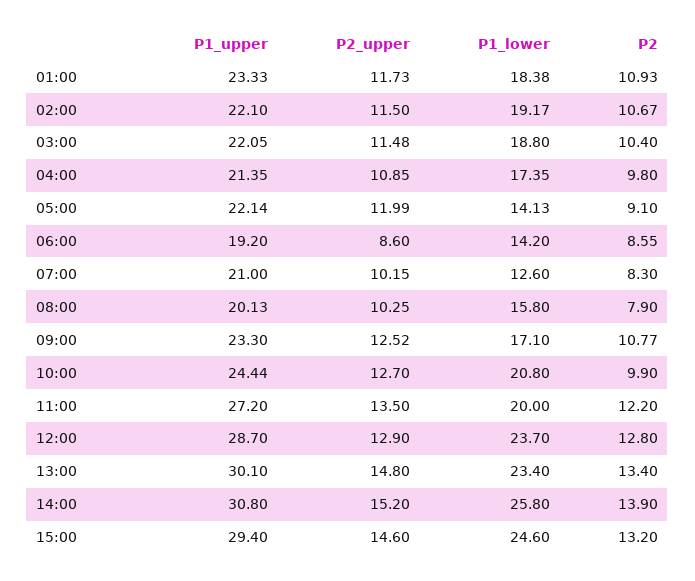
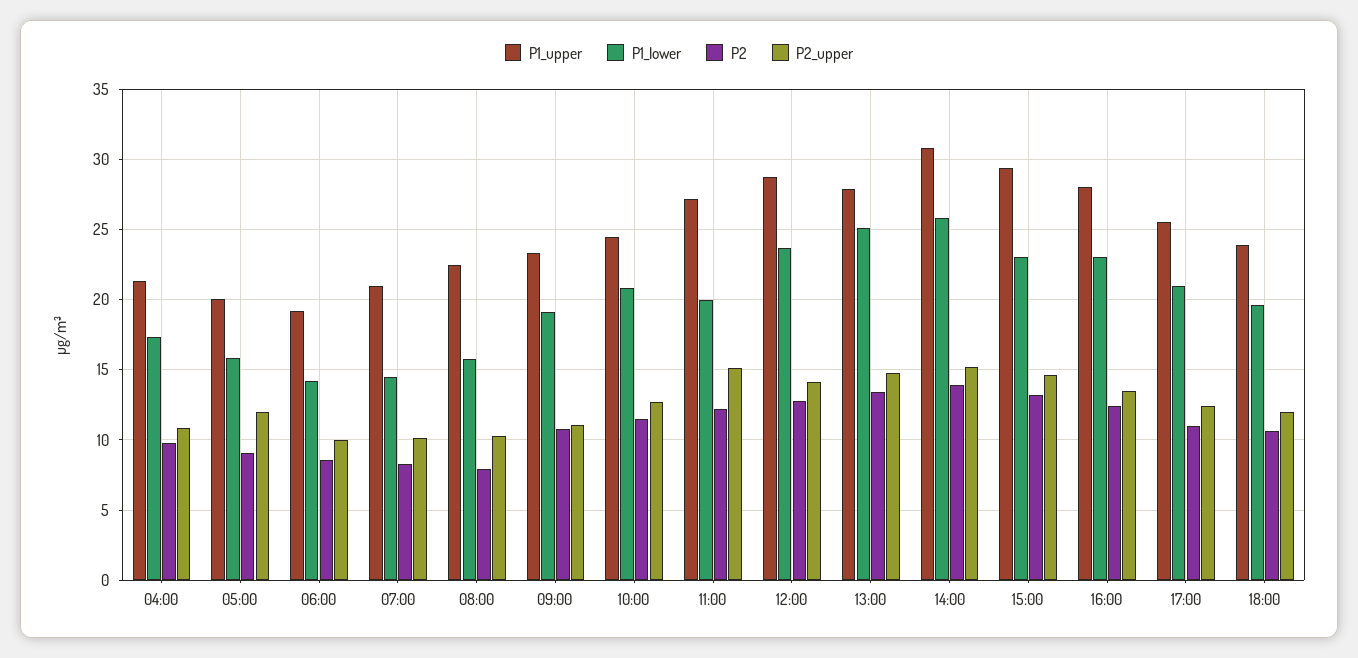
P1_upper, 01:00: 23.33 -> none
P2_upper, 01:00: 11.73 -> none
P1_lower, 01:00: 18.38 -> none
P2, 01:00: 10.93 -> none
P1_upper, 02:00: 22.1 -> none
P2_upper, 02:00: 11.5 -> none
P1_lower, 02:00: 19.17 -> none
P2, 02:00: 10.67 -> none
P1_upper, 03:00: 22.05 -> none
P2_upper, 03:00: 11.48 -> none
P1_lower, 03:00: 18.8 -> none
P2, 03:00: 10.4 -> none
P1_upper, 05:00: 22.14 -> 20
P1_lower, 05:00: 14.13 -> 16
P2_upper, 06:00: 8.6 -> 10
P1_lower, 07:00: 12.6 -> 14.5
P1_upper, 08:00: 20.13 -> 22.5
P2_upper, 09:00: 12.52 -> 11
P1_lower, 09:00: 17.1 -> 19
P2, 10:00: 9.9 -> 11.5
P2_upper, 11:00: 13.5 -> 15
P2_upper, 12:00: 12.9 -> 14
P1_upper, 13:00: 30.1 -> 28
P1_lower, 13:00: 23.4 -> 25
P1_lower, 15:00: 24.6 -> 23
P1_upper, 16:00: none -> 28
P1_lower, 16:00: none -> 23
P2, 16:00: none -> 12.5
P2_upper, 16:00: none -> 13.5
P1_upper, 17:00: none -> 25.5
P1_lower, 17:00: none -> 21
P2, 17:00: none -> 11
P2_upper, 17:00: none -> 12.5
P1_upper, 18:00: none -> 24
P1_lower, 18:00: none -> 19.5
P2, 18:00: none -> 10.5
P2_upper, 18:00: none -> 12

